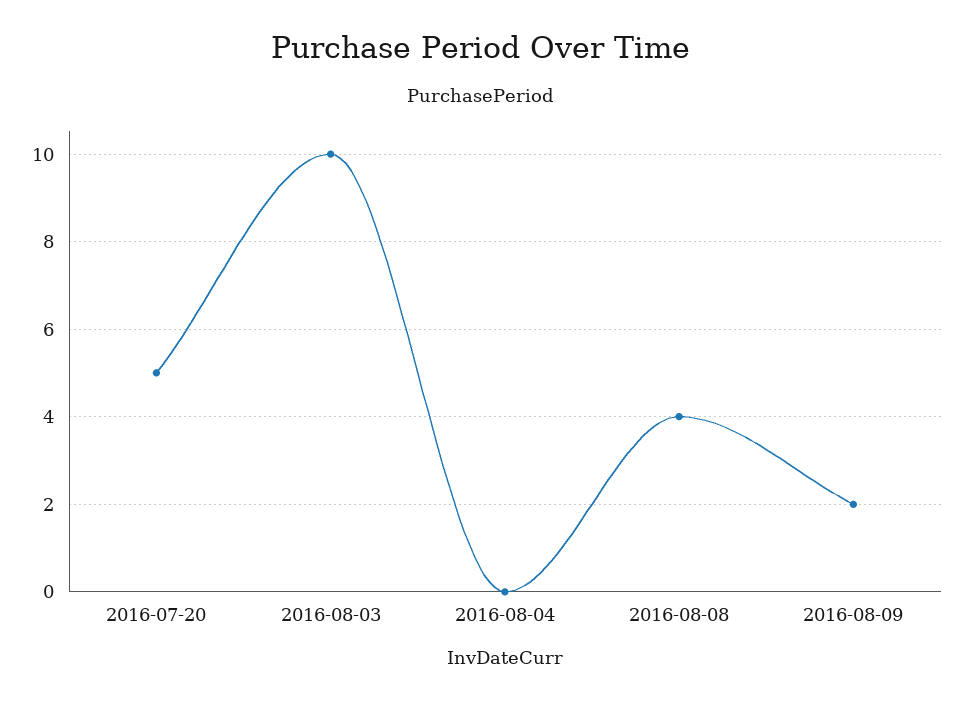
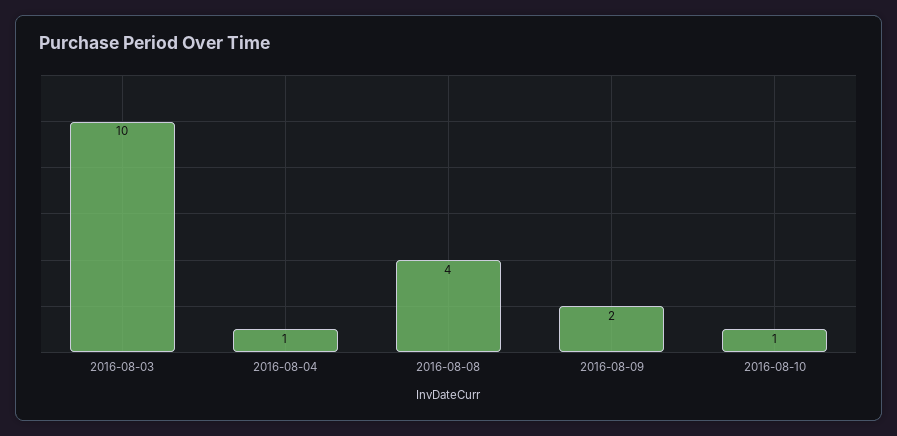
2016-07-20: 5 -> none
2016-08-04: 0 -> 1
2016-08-10: none -> 1

